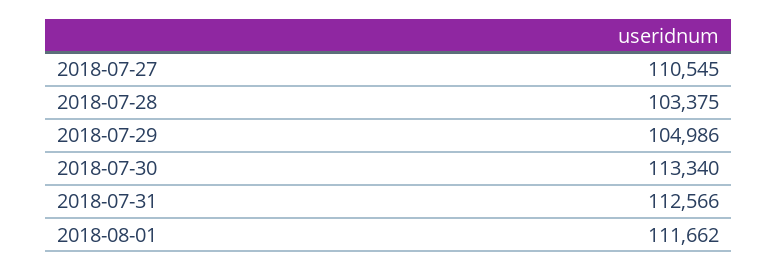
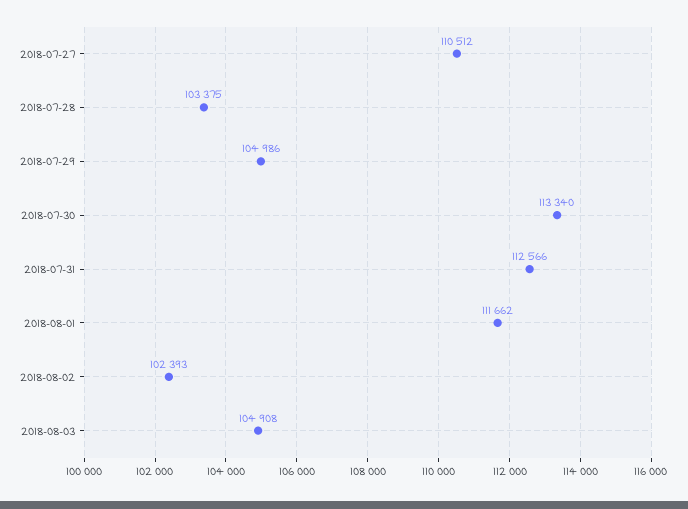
2018-07-27: 110545 -> 110512
2018-08-02: none -> 102393
2018-08-03: none -> 104908

